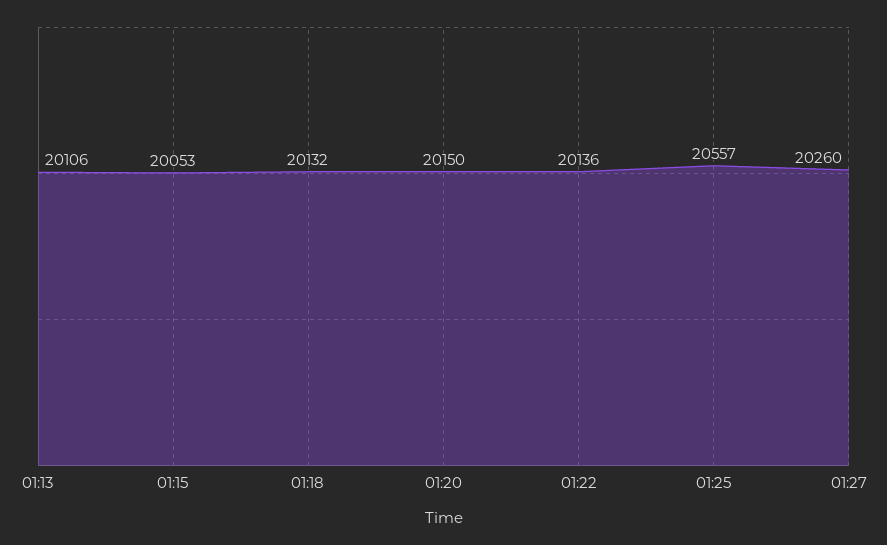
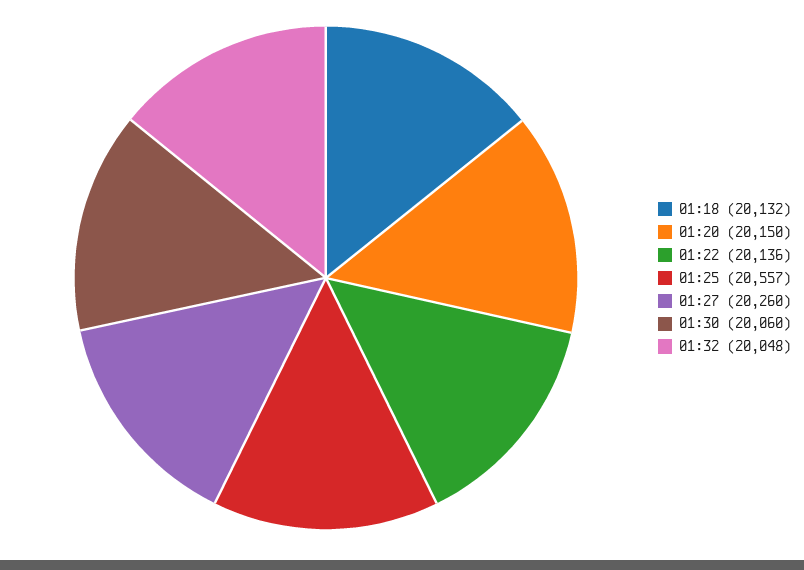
01:13: 20106 -> none
01:15: 20053 -> none
01:30: none -> 20060
01:32: none -> 20048

